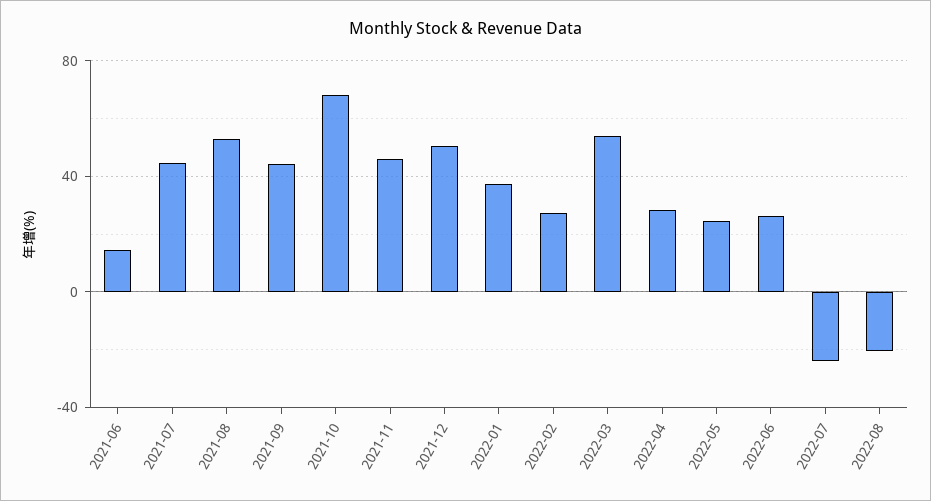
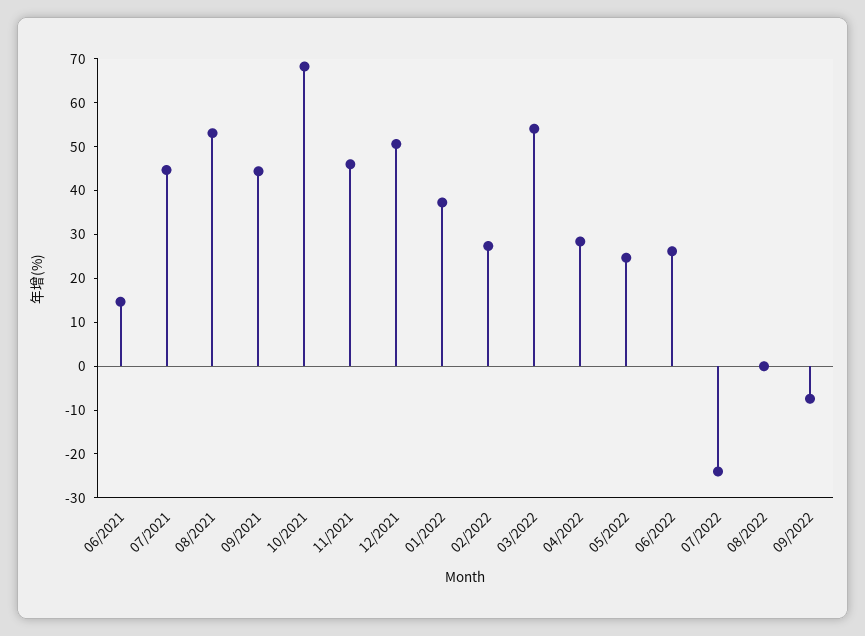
2022-08: -20 -> 0
09/2022: none -> -8

